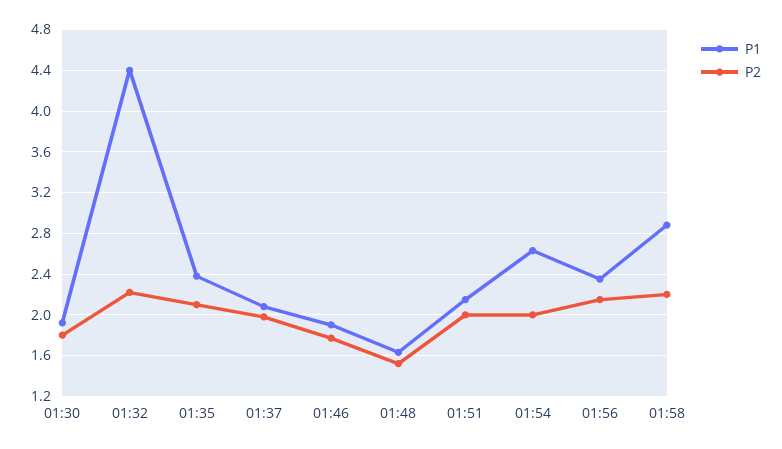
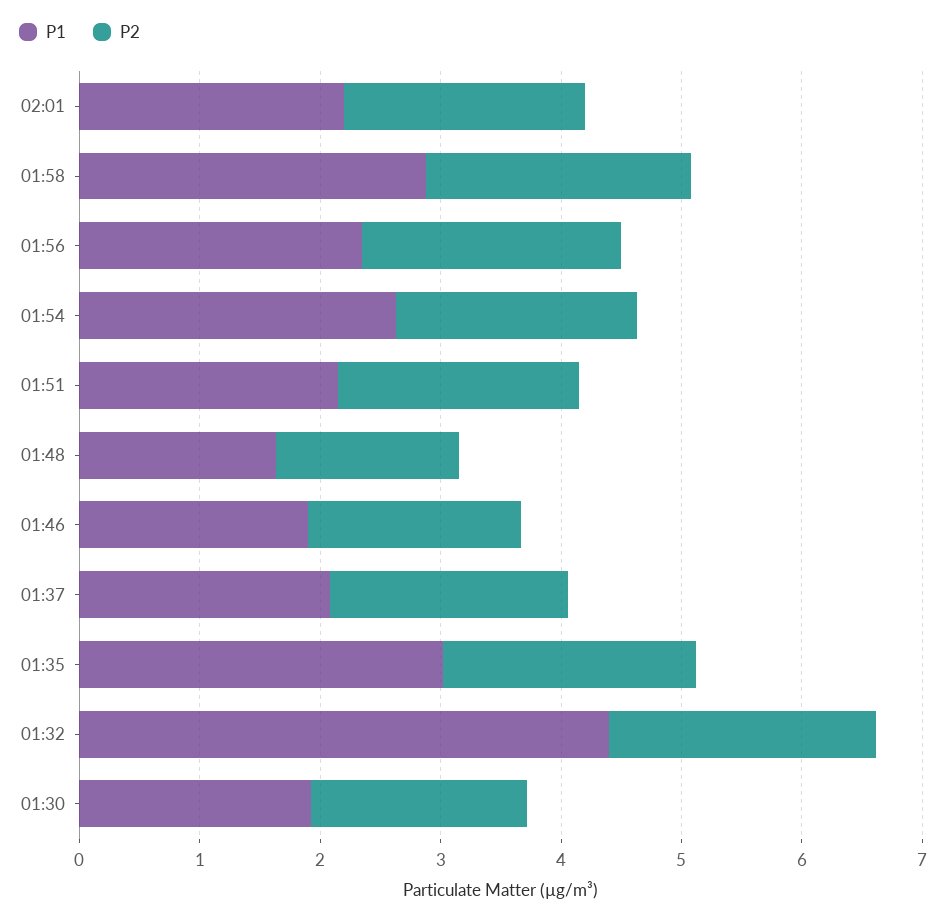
P1, 01:35: 2.4 -> 3
P1, 02:01: none -> 2.2
P2, 02:01: none -> 2

